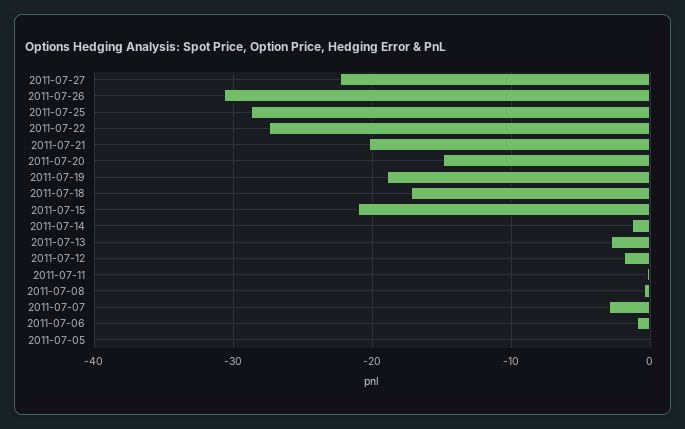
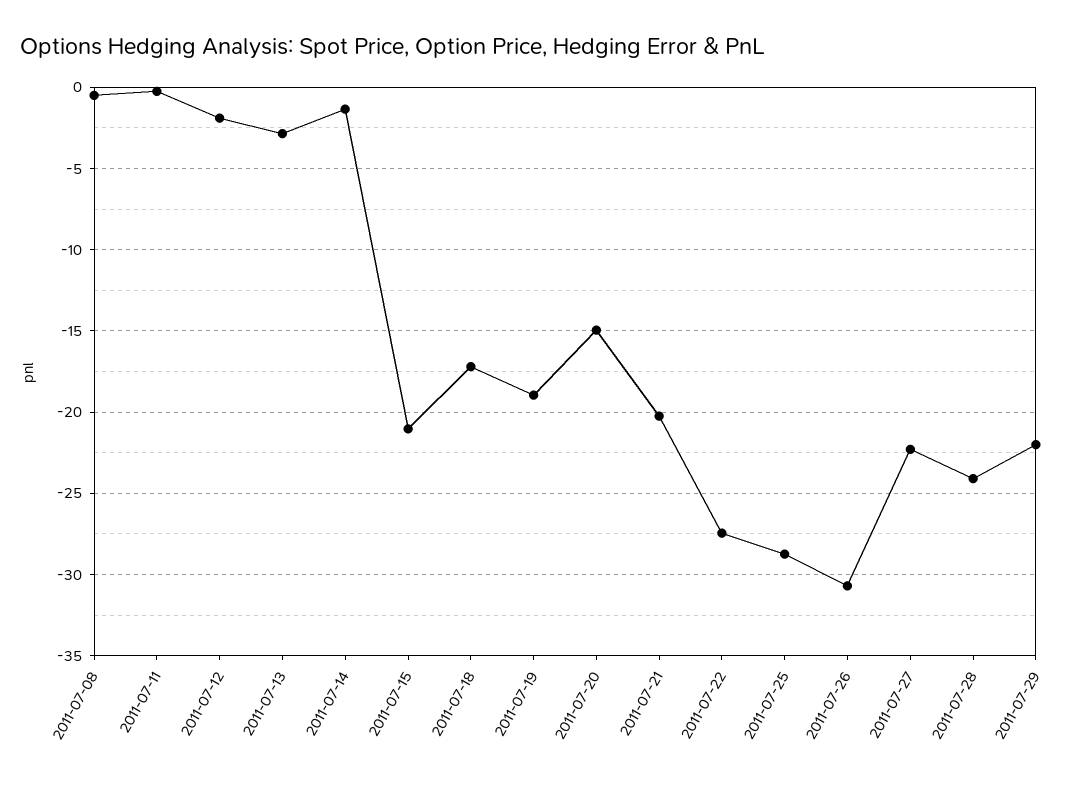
2011-07-07: -3 -> none
2011-07-06: -1 -> none
2011-07-05: 0 -> none
2011-07-28: none -> -24
2011-07-29: none -> -22

